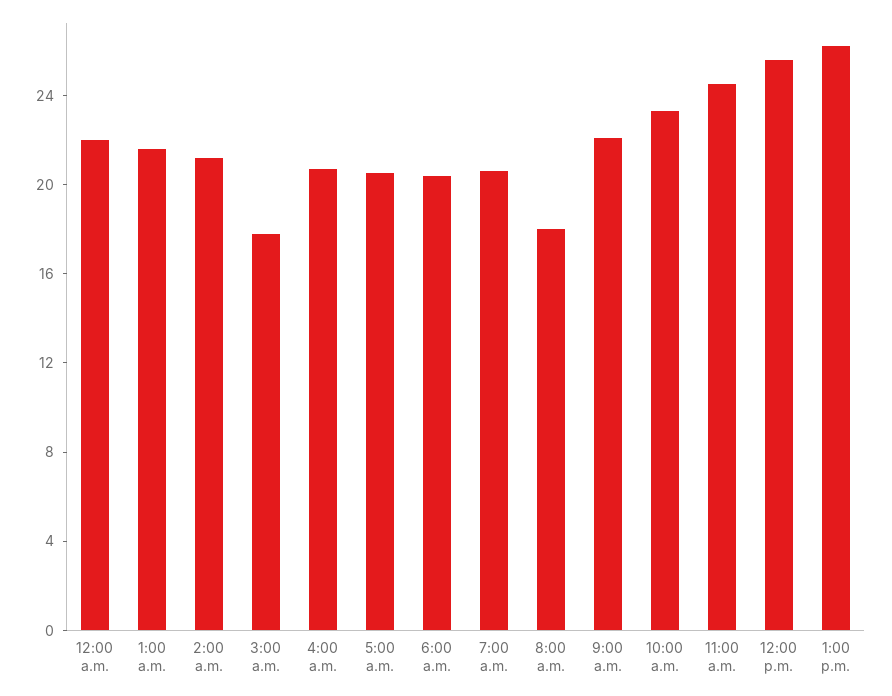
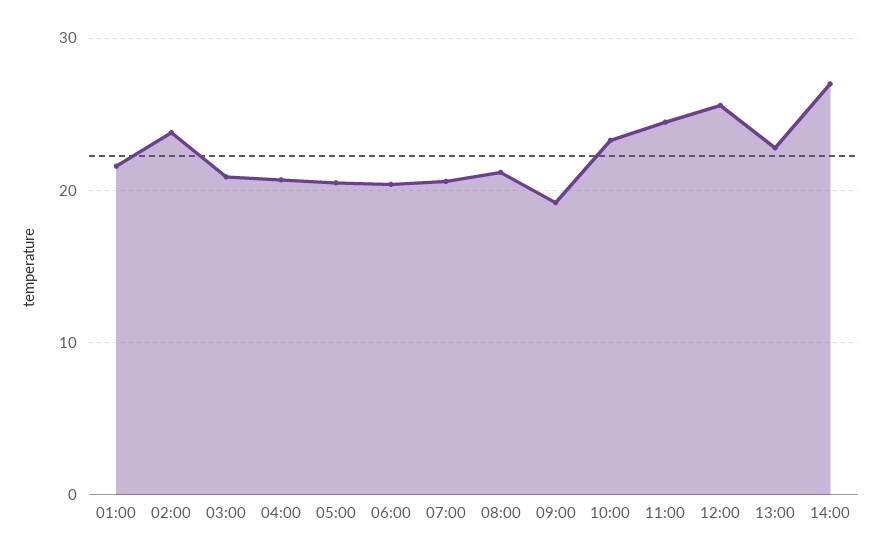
12:00 a.m.: 22 -> none
2:00 a.m.: 21 -> 24
3:00 a.m.: 18 -> 21
8:00 a.m.: 18 -> 21
9:00 a.m.: 22 -> 19
1:00 p.m.: 26 -> 23
14:00: none -> 27

